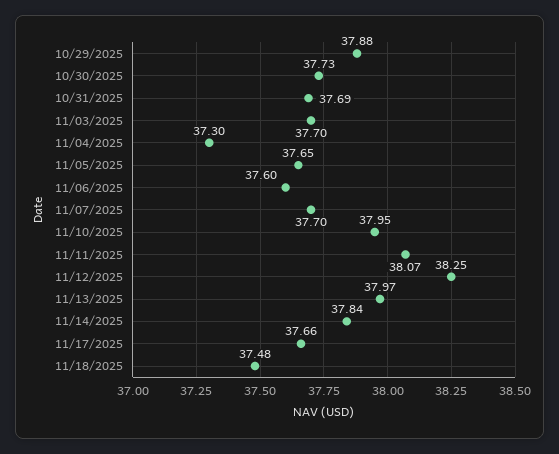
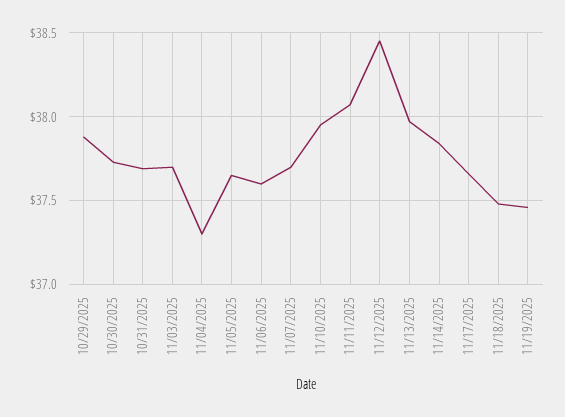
11/12/2025: 38.25 -> 38.45
11/19/2025: none -> 37.45

